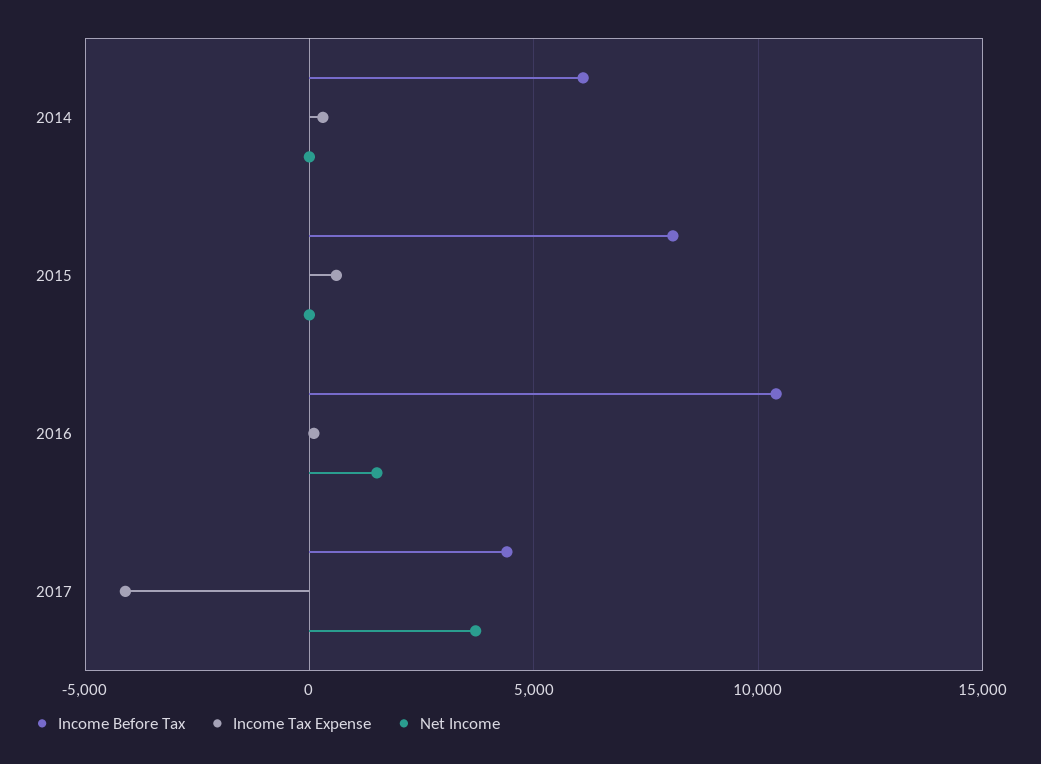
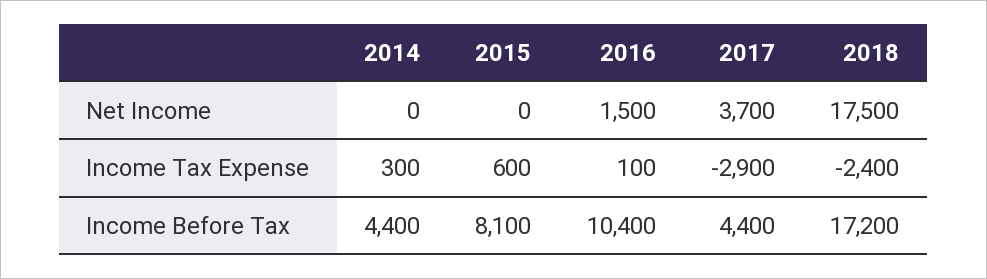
Income Before Tax, 2014: 6000 -> 4400
Income Tax Expense, 2017: -4000 -> -2900
Net Income, 2018: none -> 17500
Income Tax Expense, 2018: none -> -2400
Income Before Tax, 2018: none -> 17200

